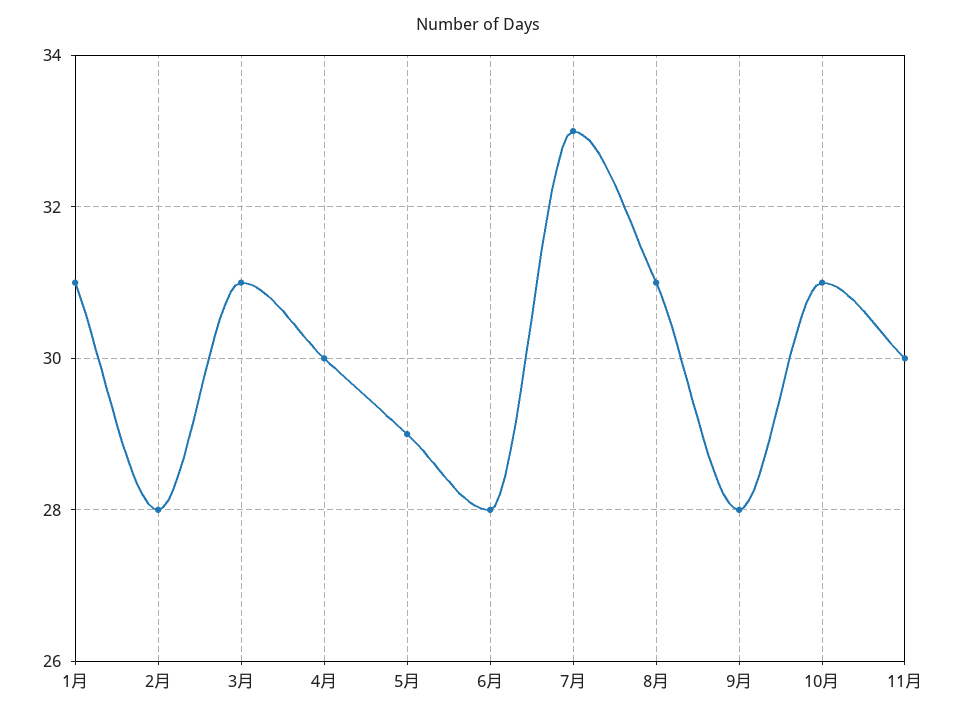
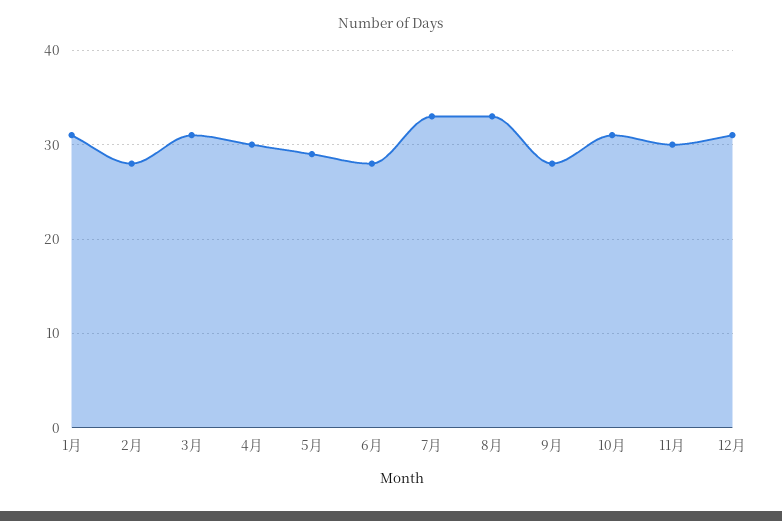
8月: 31 -> 33
12月: none -> 31

